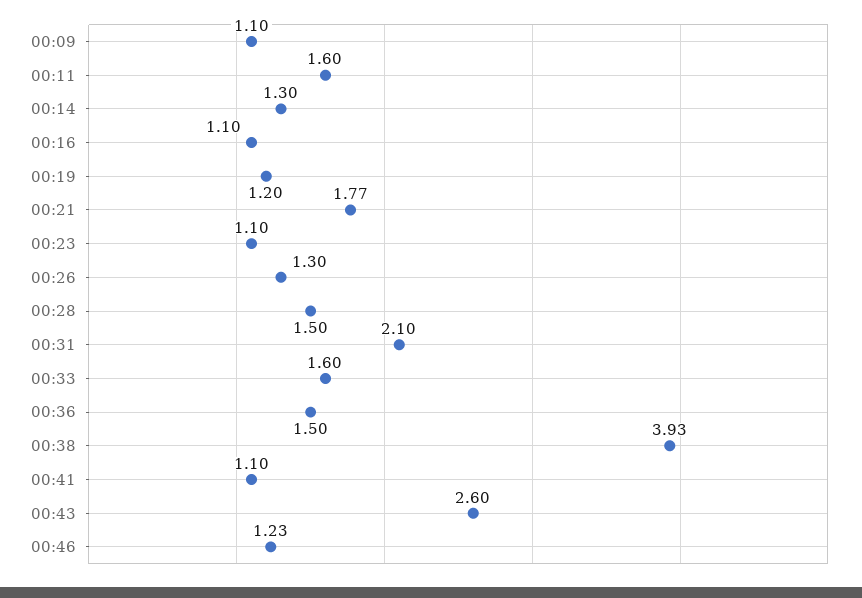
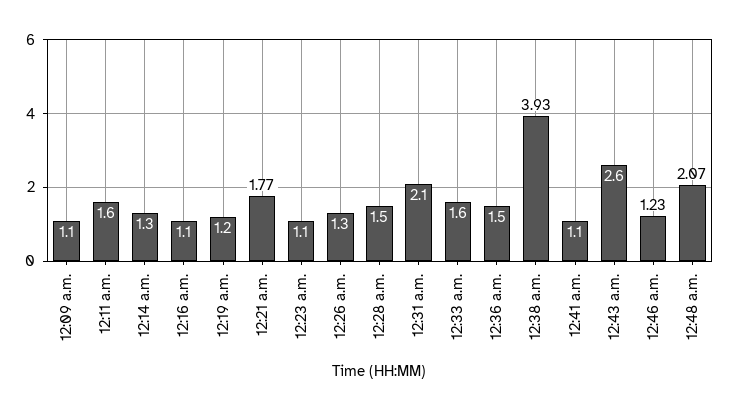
12:48 a.m.: none -> 2.07

